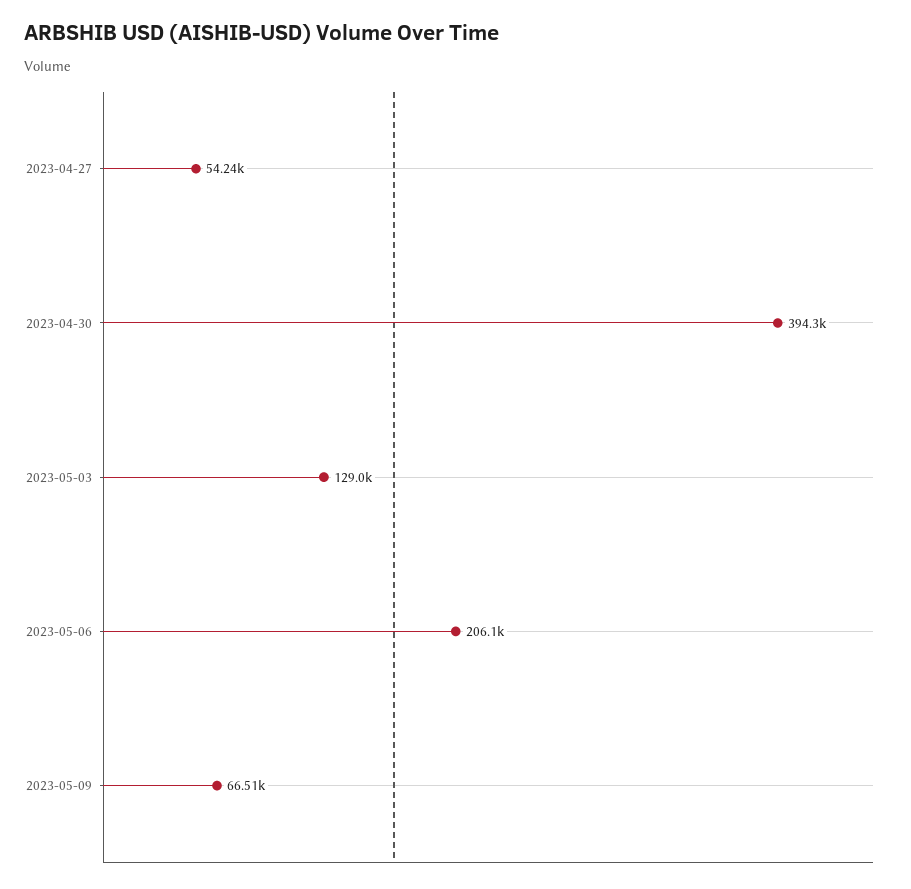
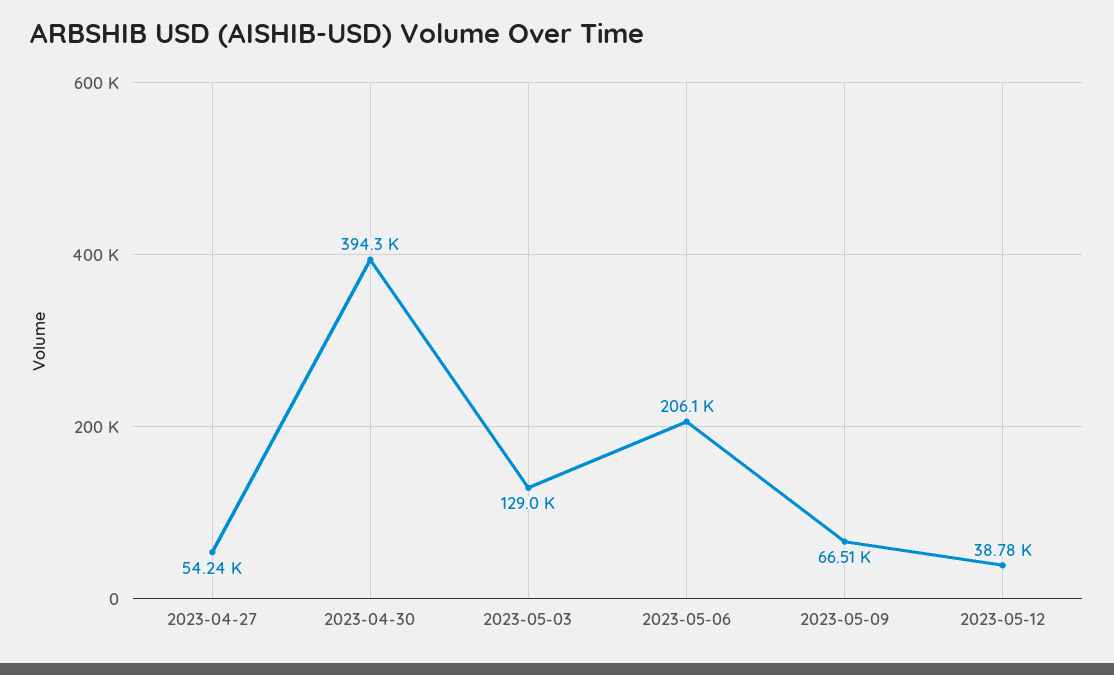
2023-05-12: none -> 38780

